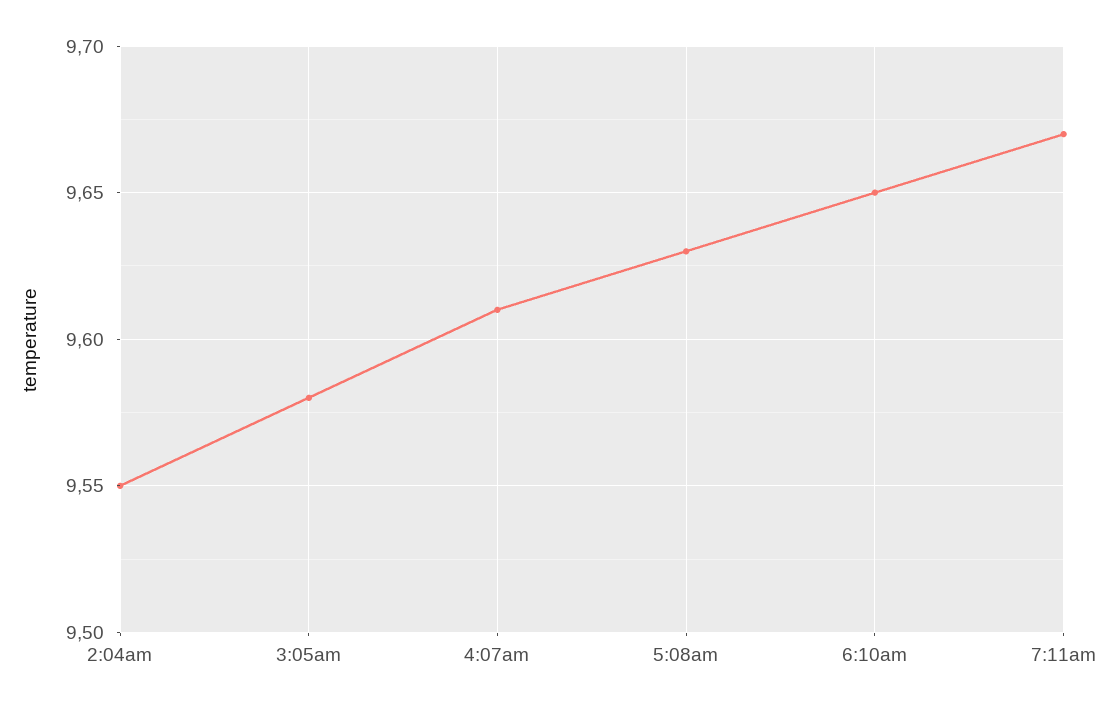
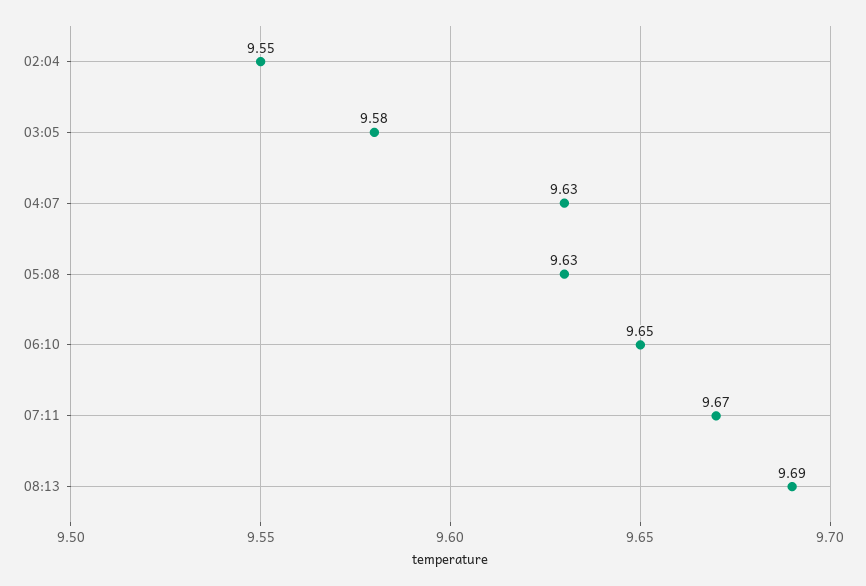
4:07am: 9.61 -> 9.63
08:13: none -> 9.69

